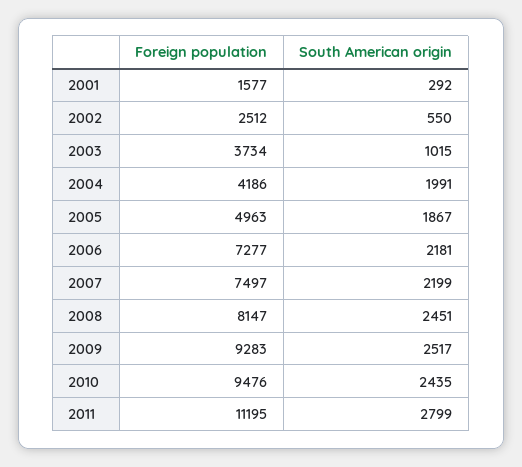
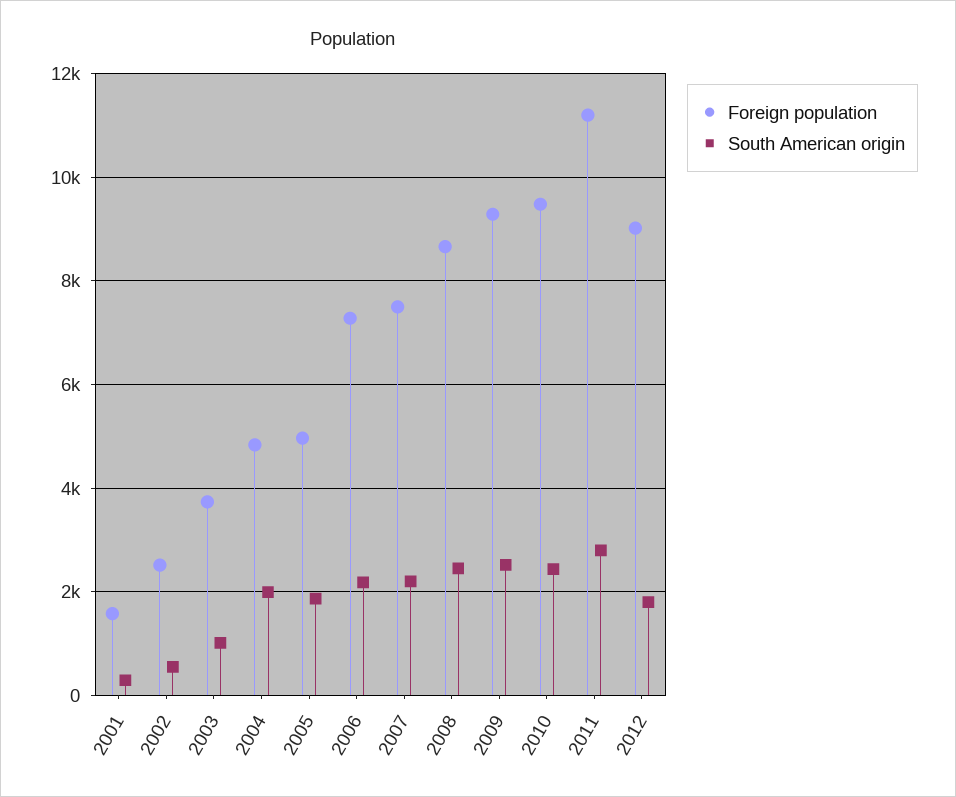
Foreign population, 2004: 4186 -> 4800
Foreign population, 2008: 8147 -> 8600
Foreign population, 2012: none -> 9000
South American origin, 2012: none -> 1800

